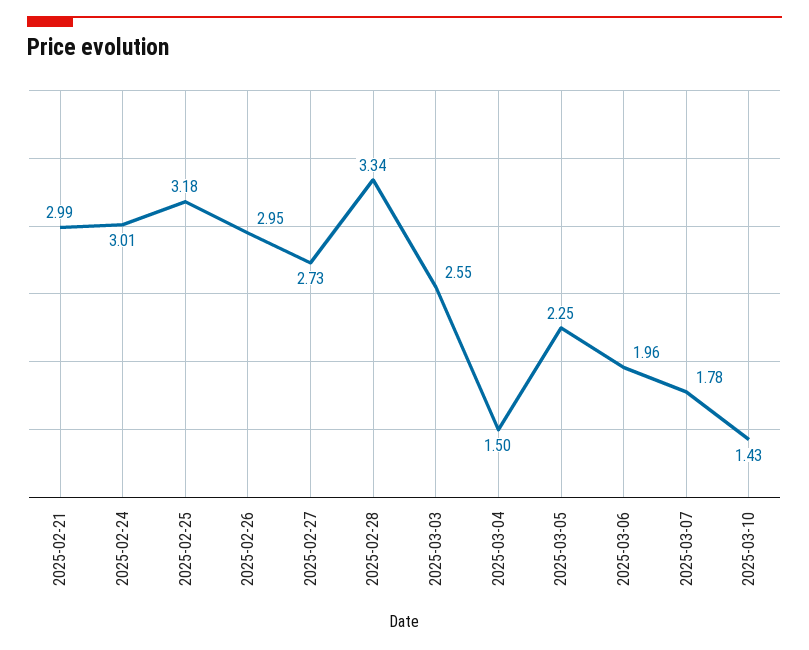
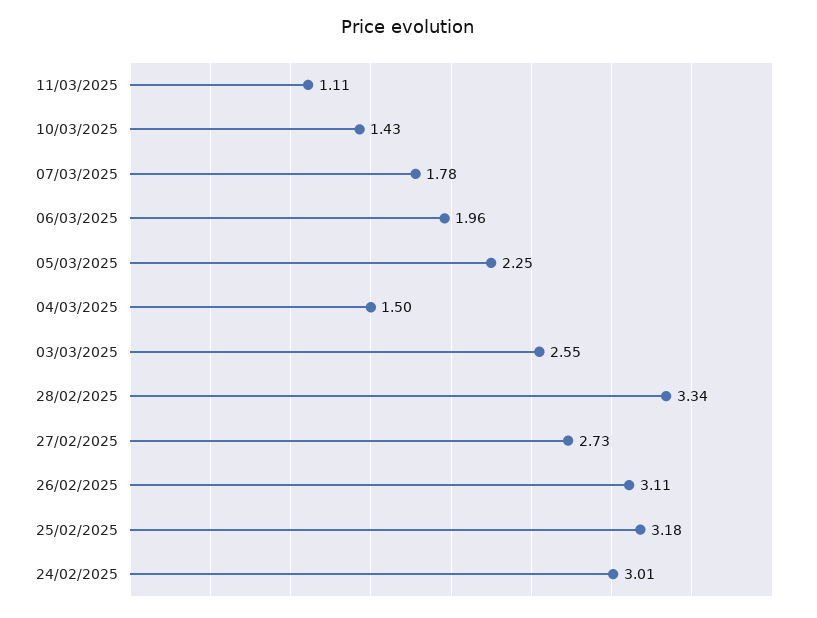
2025-02-21: 2.99 -> none
2025-02-26: 2.95 -> 3.11
11/03/2025: none -> 1.11

